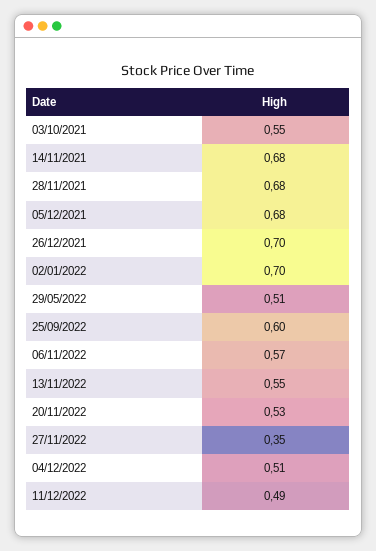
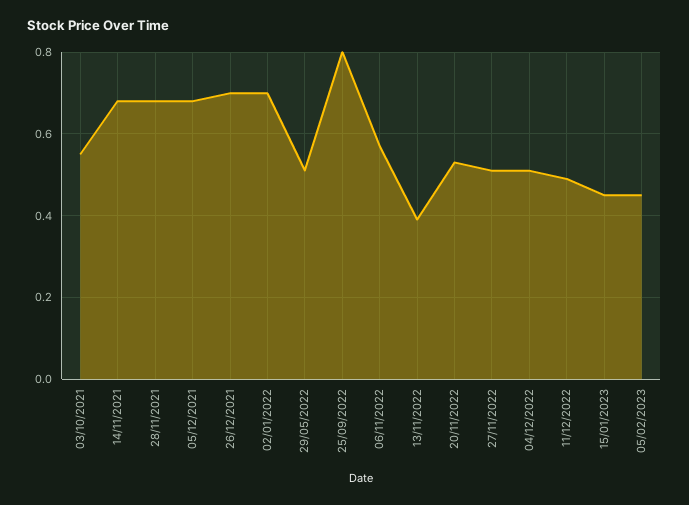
25/09/2022: 0.6 -> 0.8
13/11/2022: 0.55 -> 0.4
27/11/2022: 0.35 -> 0.5
15/01/2023: none -> 0.45
05/02/2023: none -> 0.45

